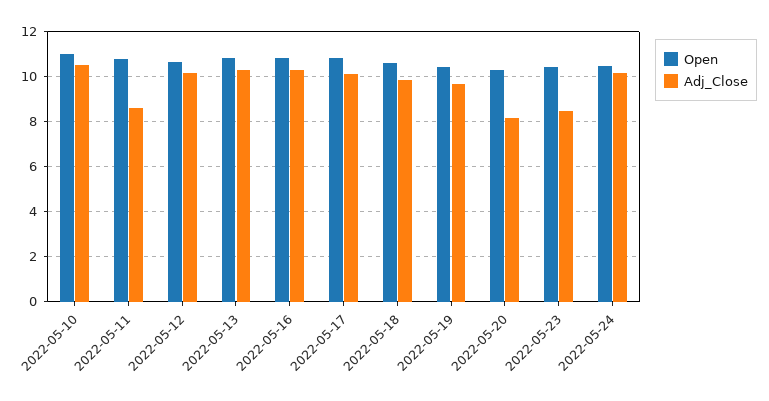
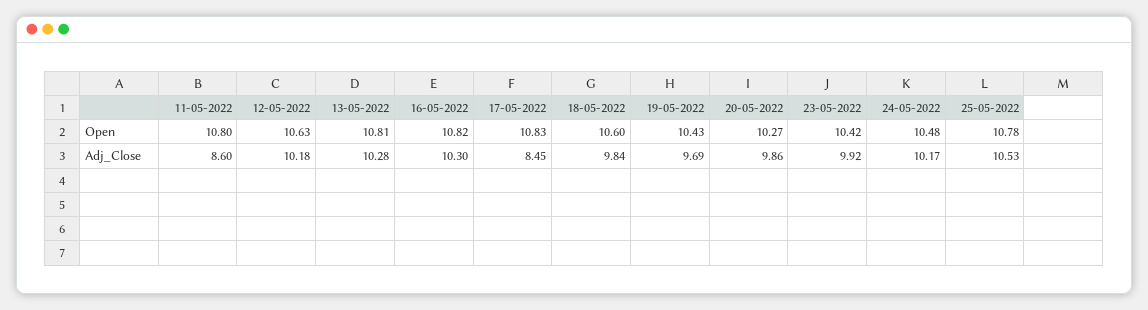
Open, 2022-05-10: 11 -> none
Adj_Close, 2022-05-10: 10.5 -> none
Adj_Close, 2022-05-17: 10 -> 8.45
Adj_Close, 2022-05-20: 8 -> 9.86
Adj_Close, 2022-05-23: 8.5 -> 9.92
Open, 25-05-2022: none -> 10.78
Adj_Close, 25-05-2022: none -> 10.53

